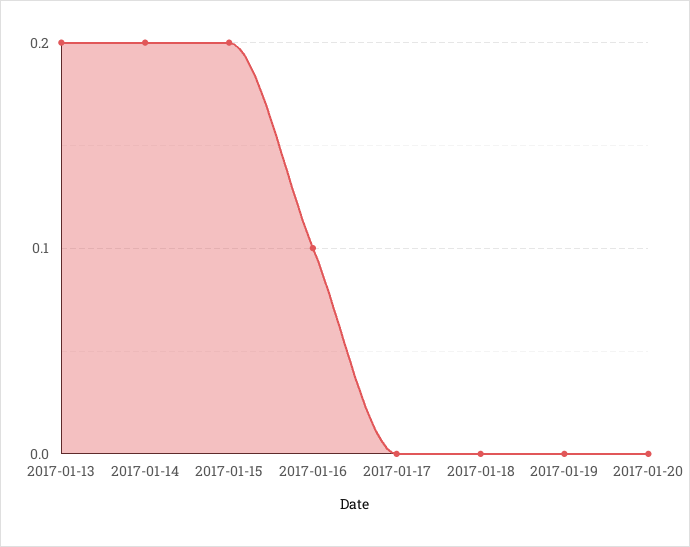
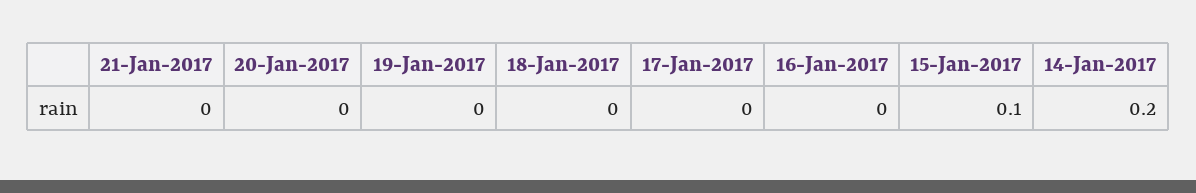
2017-01-13: 0.2 -> none
2017-01-15: 0.2 -> 0.1
2017-01-16: 0.1 -> 0
21-Jan-2017: none -> 0

